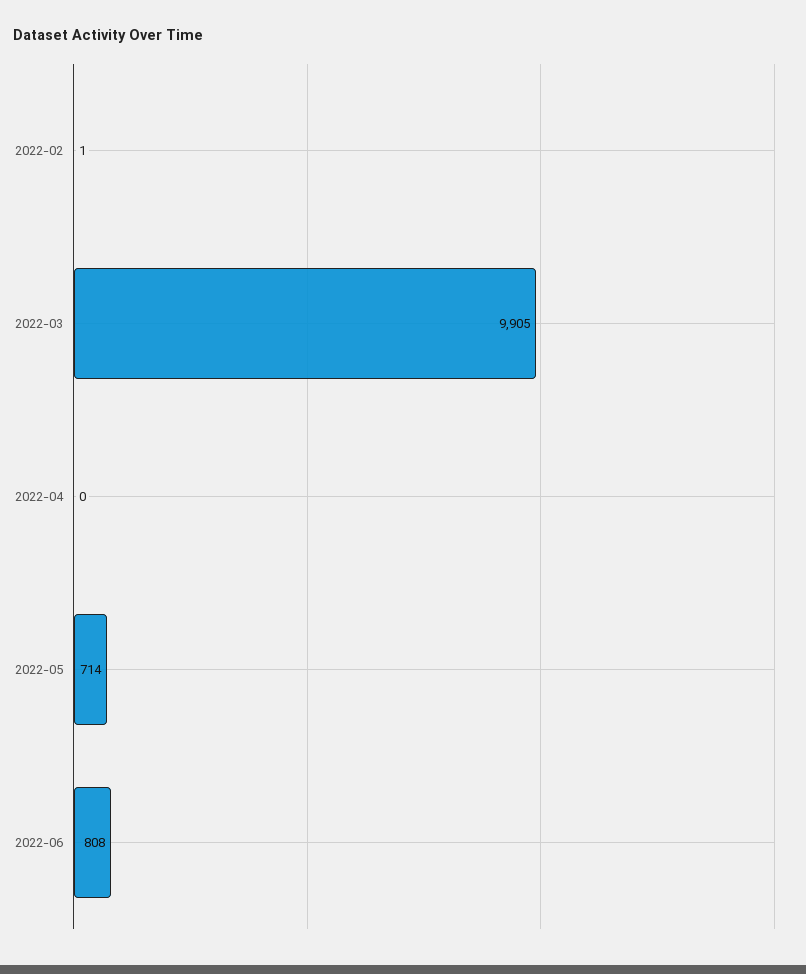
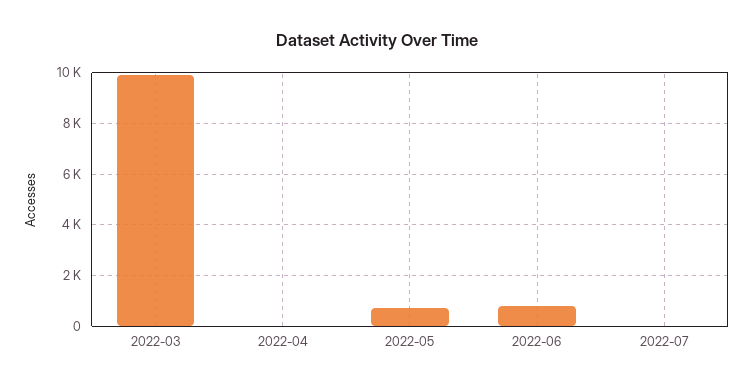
2022-02: 1 -> none
2022-07: none -> 0

